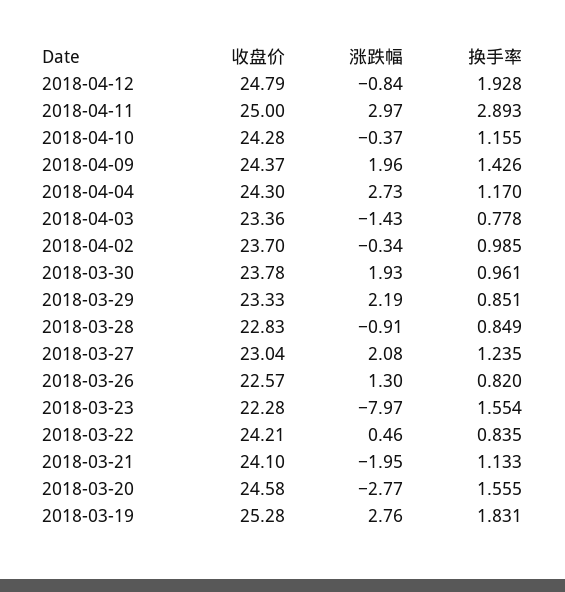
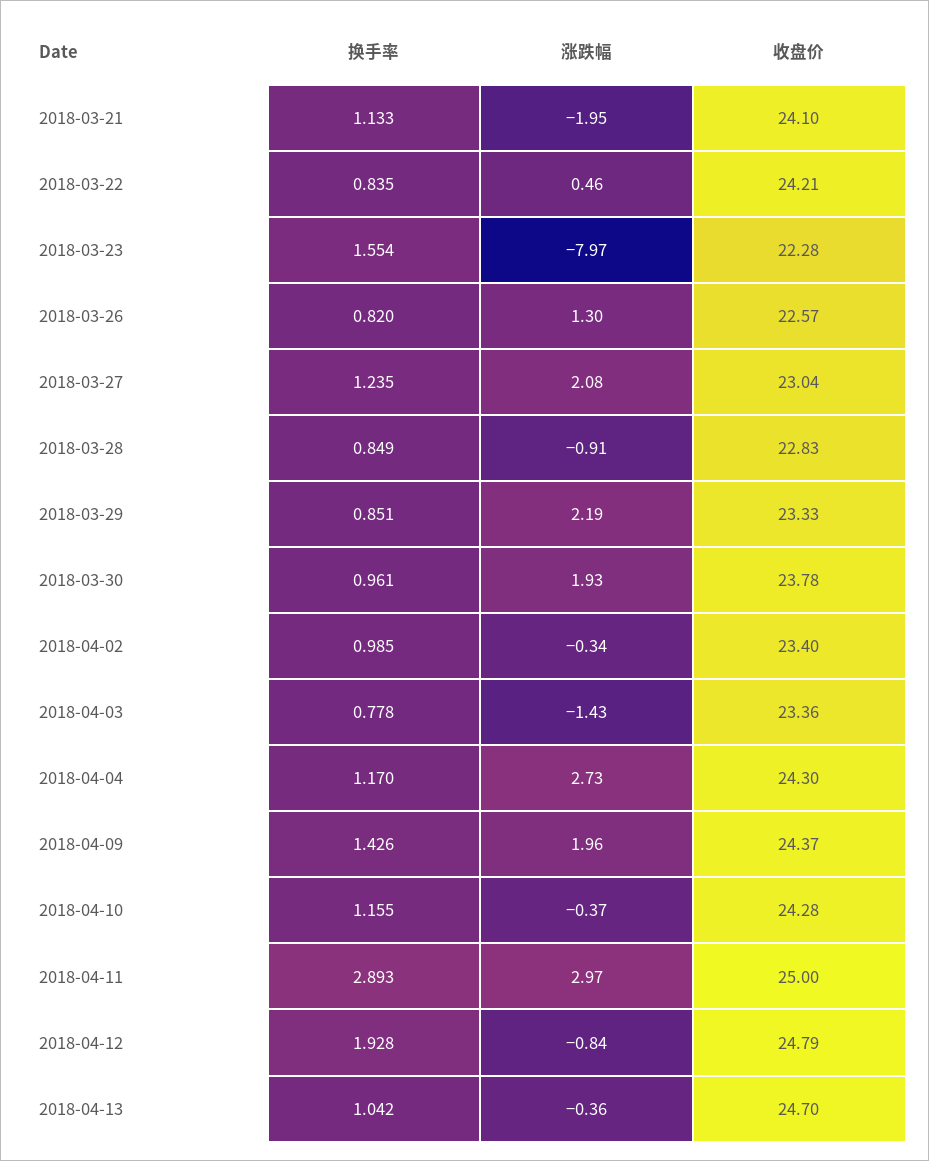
收盘价, 2018-04-02: 23.7 -> 23.4
收盘价, 2018-03-20: 24.58 -> none
涨跌幅, 2018-03-20: -2.77 -> none
换手率, 2018-03-20: 1.555 -> none
收盘价, 2018-03-19: 25.28 -> none
涨跌幅, 2018-03-19: 2.76 -> none
换手率, 2018-03-19: 1.831 -> none
换手率, 2018-04-13: none -> 1.042
涨跌幅, 2018-04-13: none -> -0.36
收盘价, 2018-04-13: none -> 24.7

